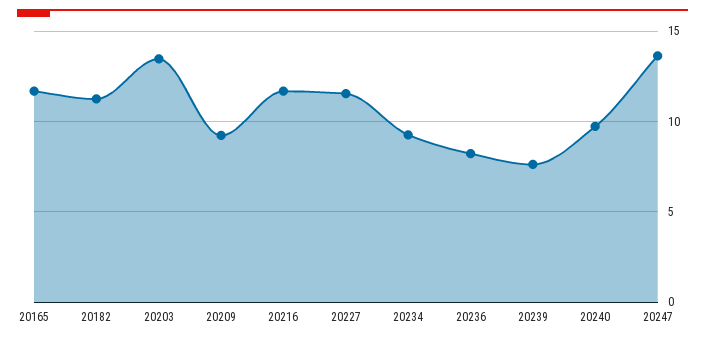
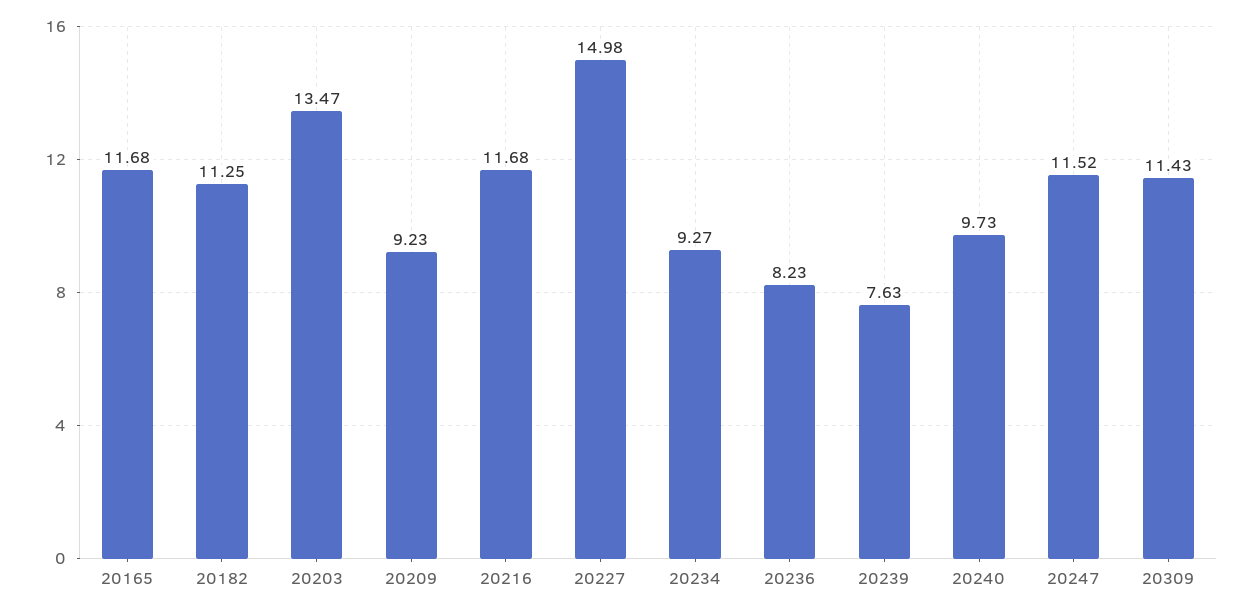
20227: 11.5 -> 14.98
20247: 13.5 -> 11.52
20309: none -> 11.43

